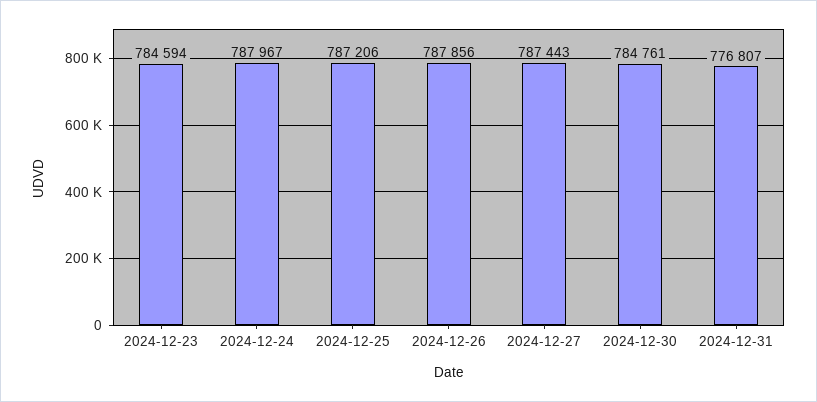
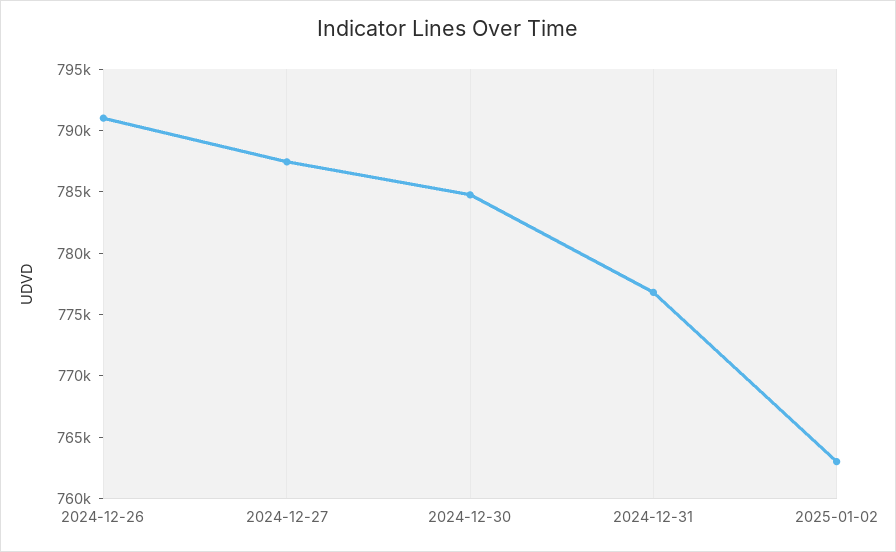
2024-12-23: 784594 -> none
2024-12-24: 787967 -> none
2024-12-25: 787206 -> none
2024-12-26: 787856 -> 791000
2025-01-02: none -> 763000

